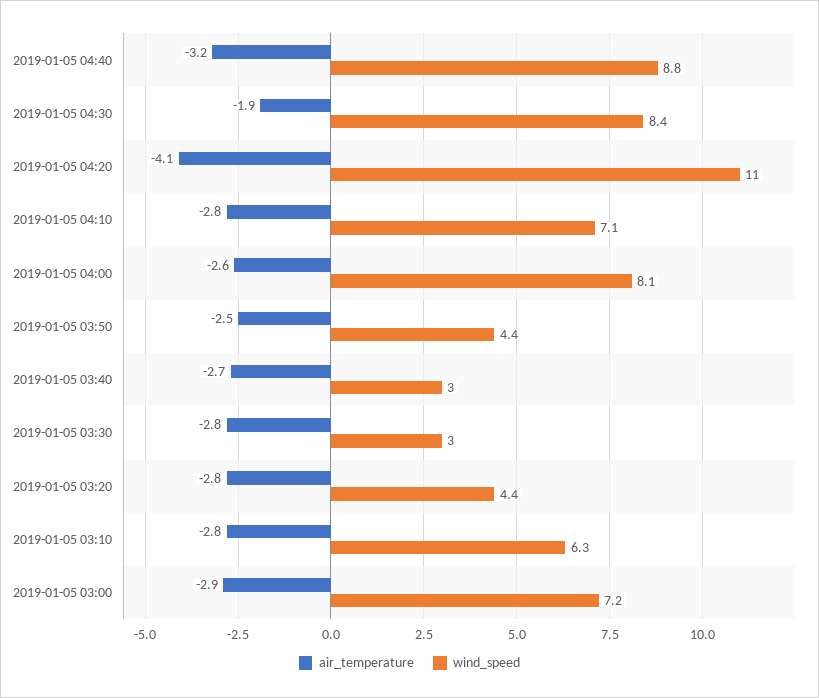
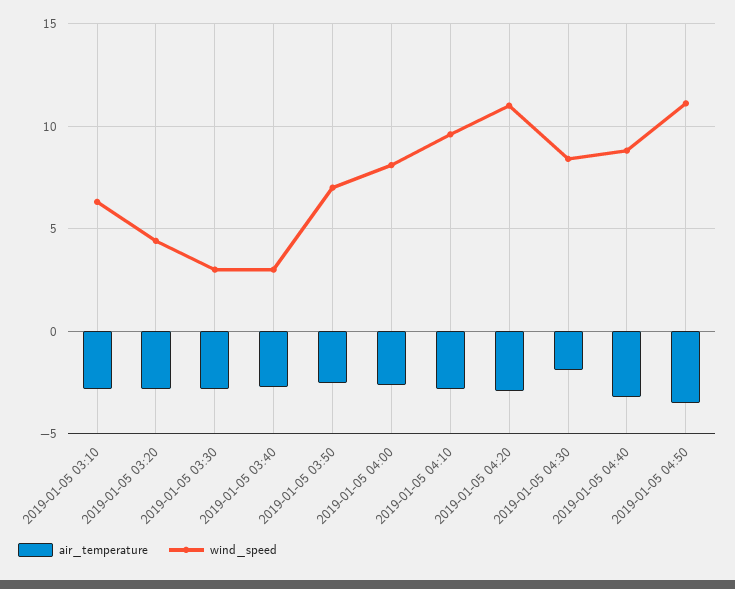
air_temperature, 2019-01-05 04:20: -4.1 -> -3
wind_speed, 2019-01-05 04:10: 7.1 -> 9.5
wind_speed, 2019-01-05 03:50: 4.4 -> 7
air_temperature, 2019-01-05 03:00: -2.9 -> none
wind_speed, 2019-01-05 03:00: 7.2 -> none
air_temperature, 2019-01-05 04:50: none -> -3.5
wind_speed, 2019-01-05 04:50: none -> 11

